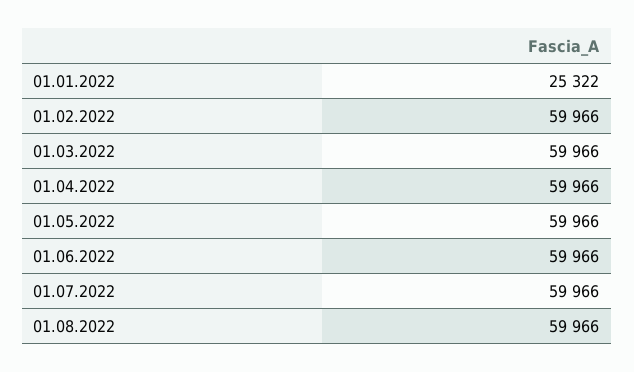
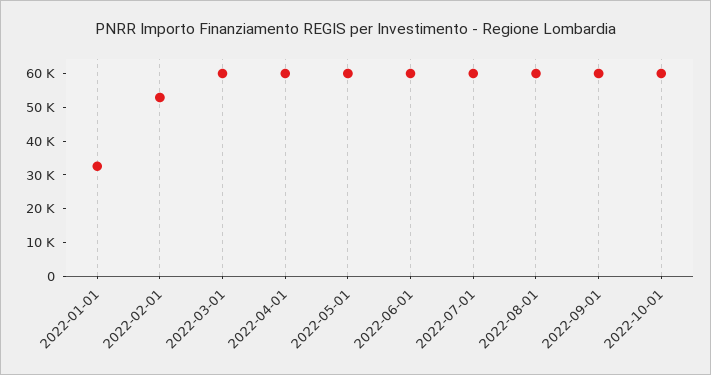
01.01.2022: 25322 -> 32500
01.02.2022: 59966 -> 52500
2022-09-01: none -> 60000
2022-10-01: none -> 60000

